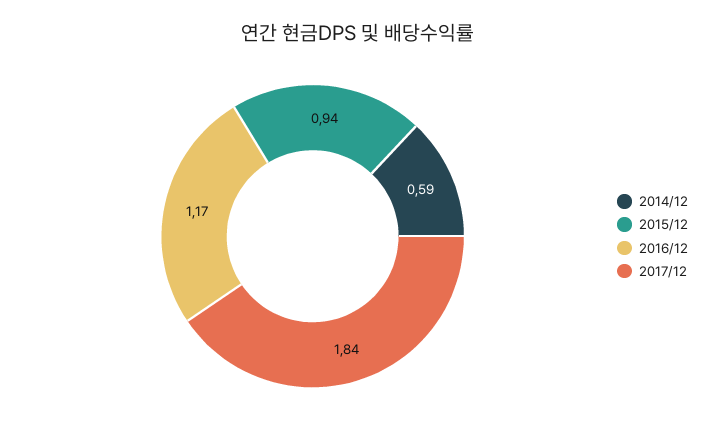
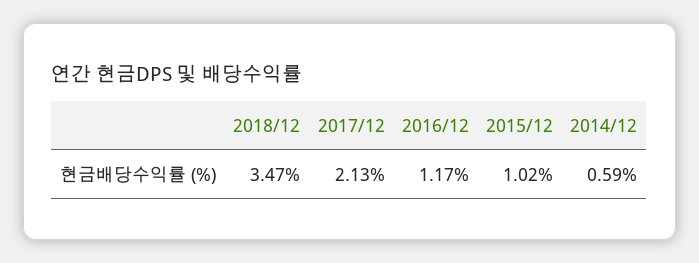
2015/12: 0.94 -> 1.02
2017/12: 1.84 -> 2.13
2018/12: none -> 3.47

